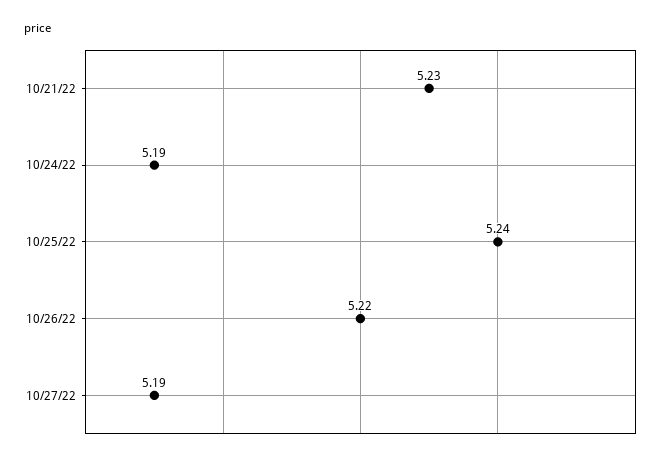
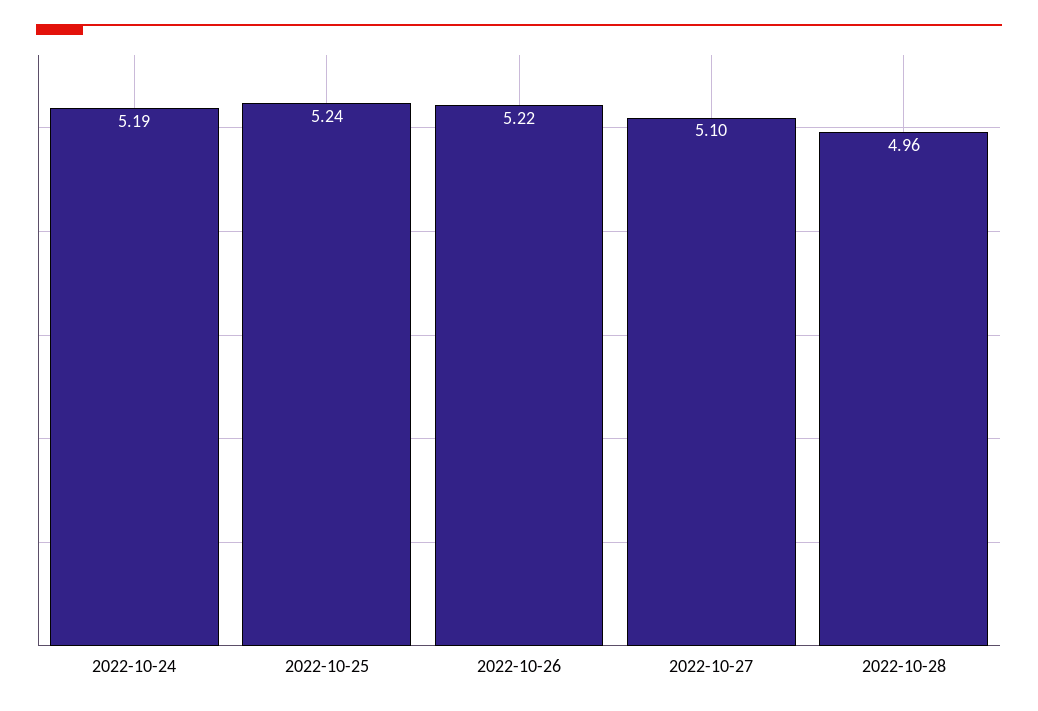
10/21/22: 5.23 -> none
10/27/22: 5.19 -> 5.1
2022-10-28: none -> 4.96

